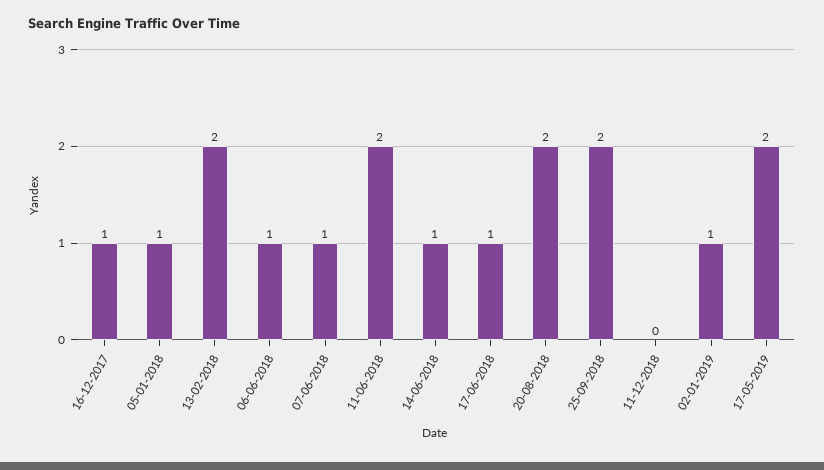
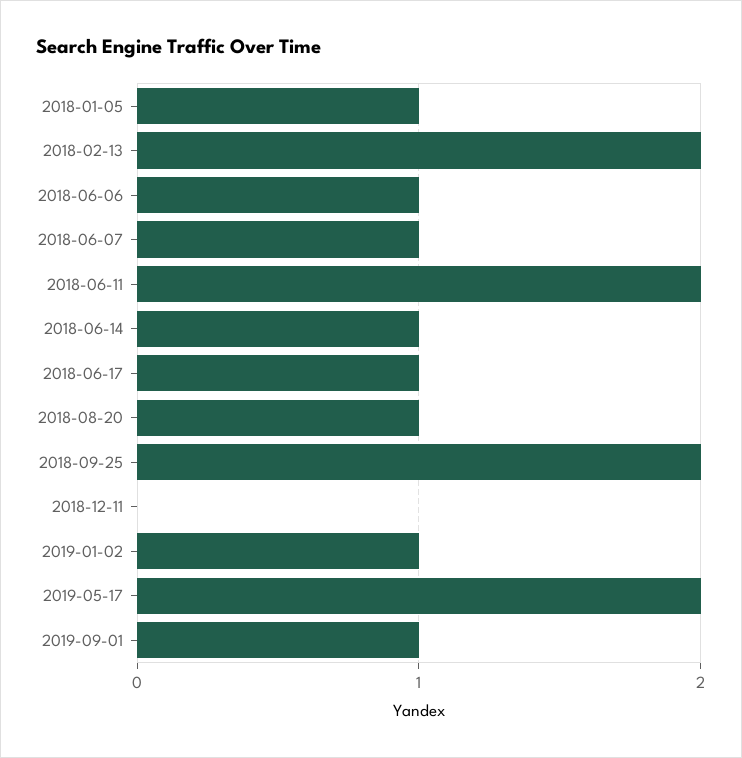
16-12-2017: 1 -> none
20-08-2018: 2 -> 1
2019-09-01: none -> 1

